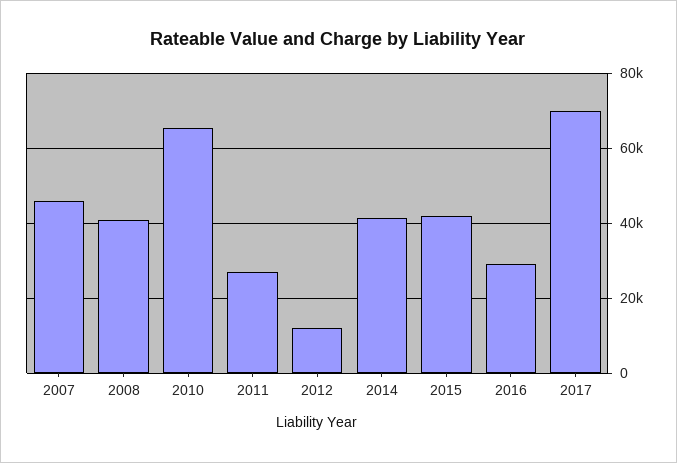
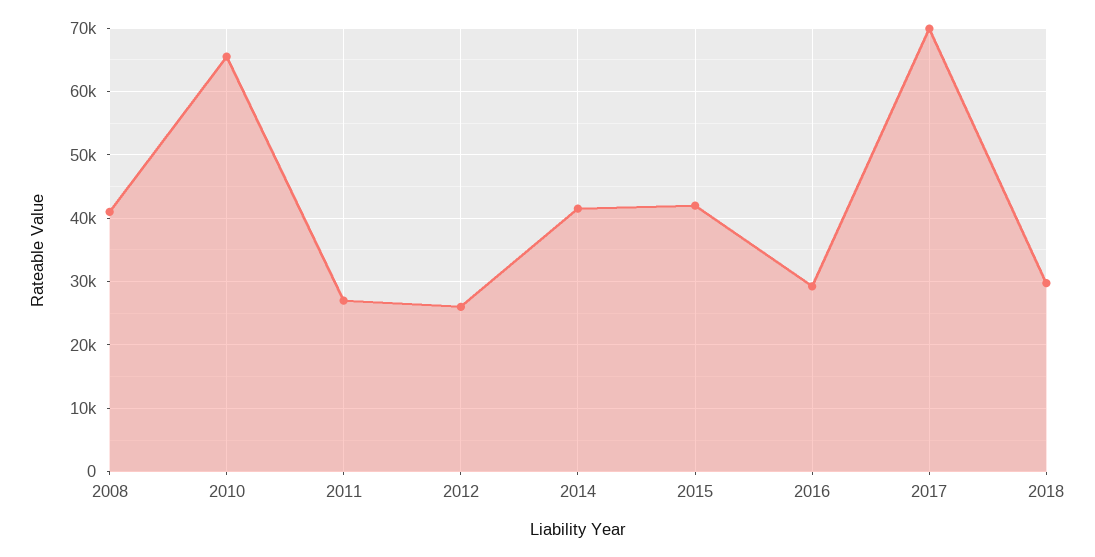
2007: 46000 -> none
2012: 12000 -> 26000
2018: none -> 30000

